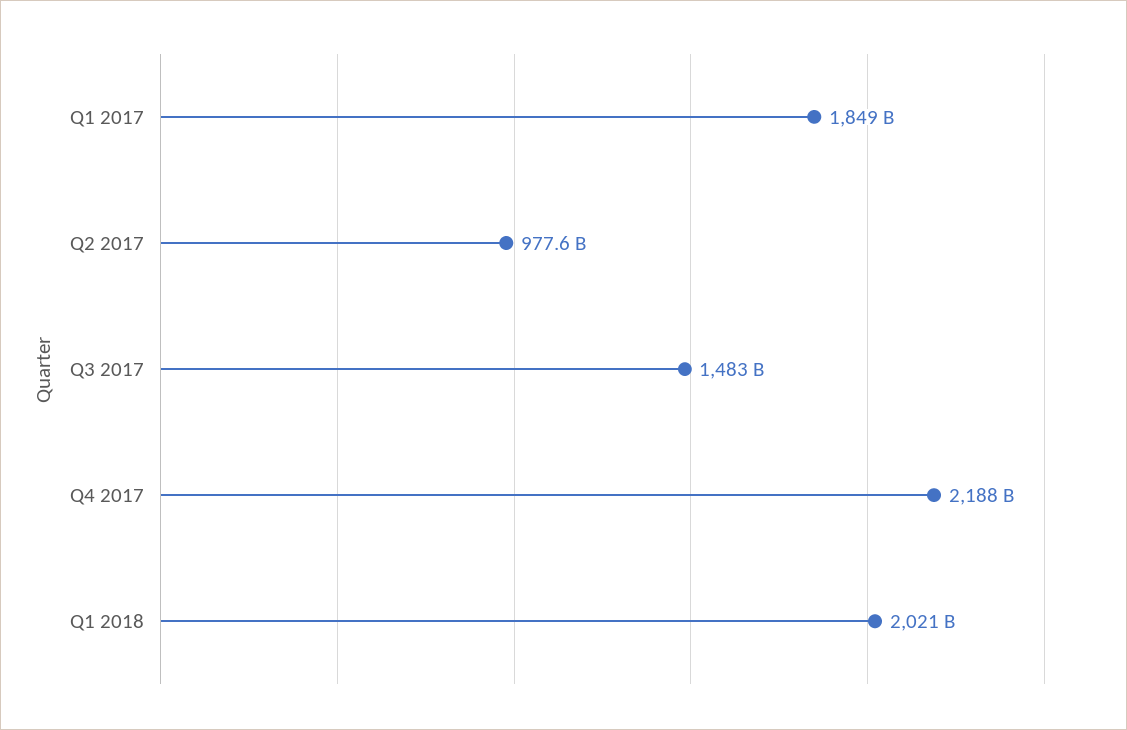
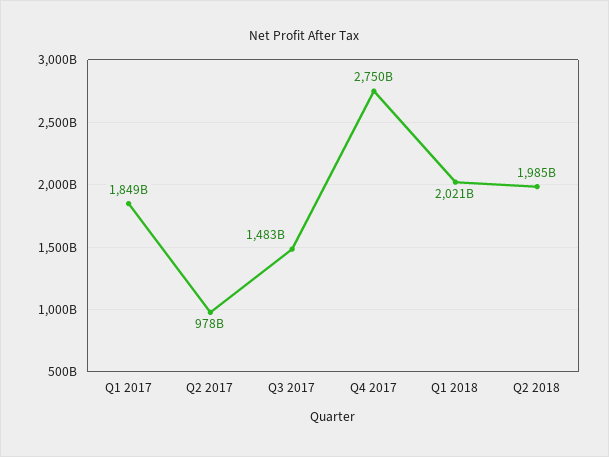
Q4 2017: 2188000000000 -> 2750000000000
Q2 2018: none -> 1985000000000

